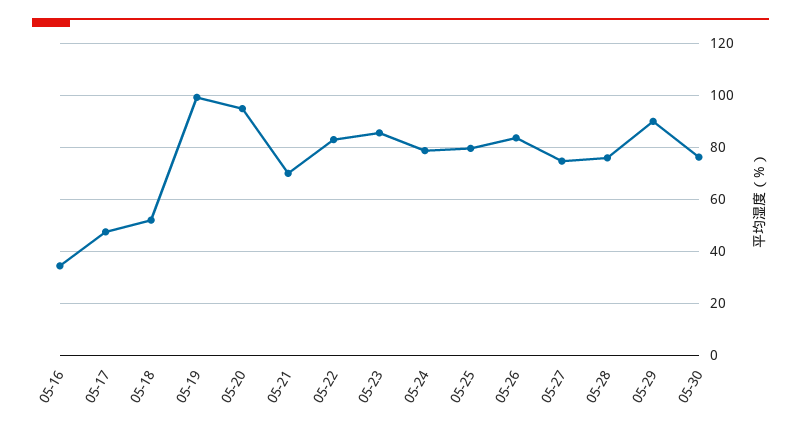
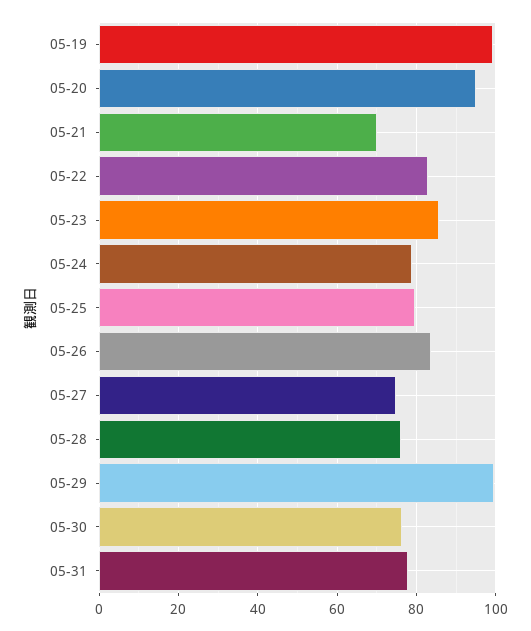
05-16: 35 -> none
05-17: 47.5 -> none
05-18: 52.5 -> none
05-29: 90 -> 100
05-31: none -> 78

